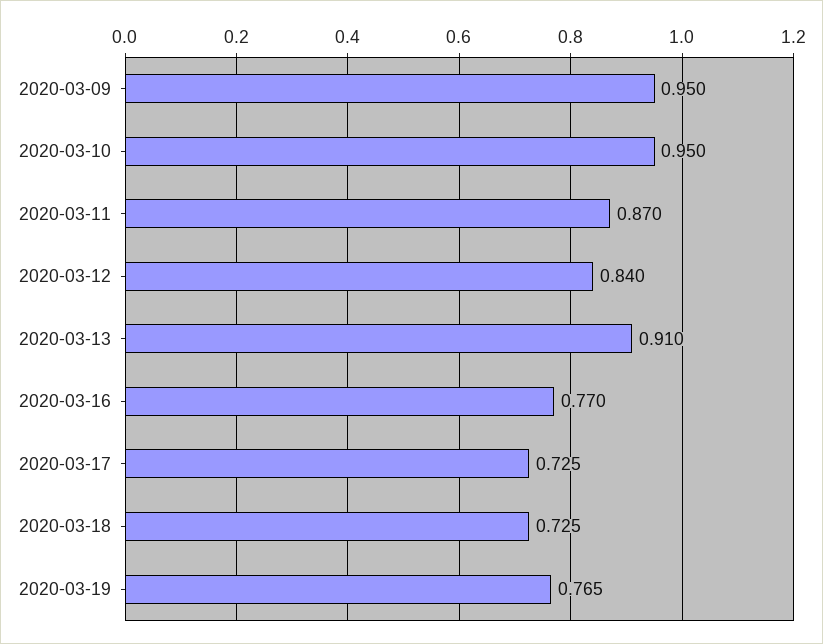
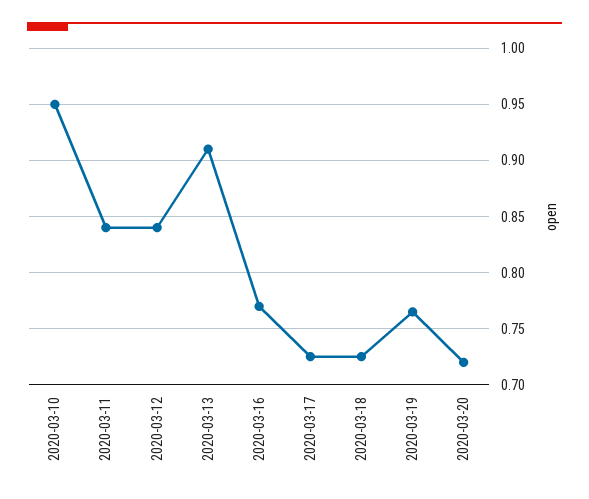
2020-03-09: 0.95 -> none
2020-03-11: 0.87 -> 0.84
2020-03-20: none -> 0.72

